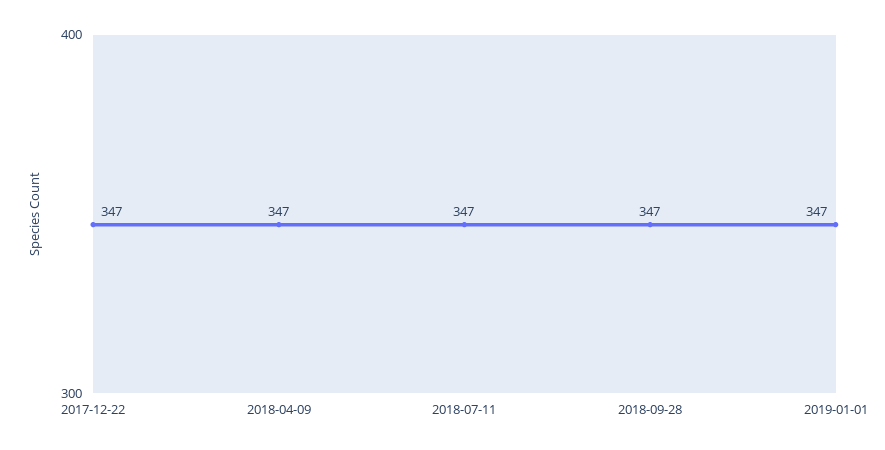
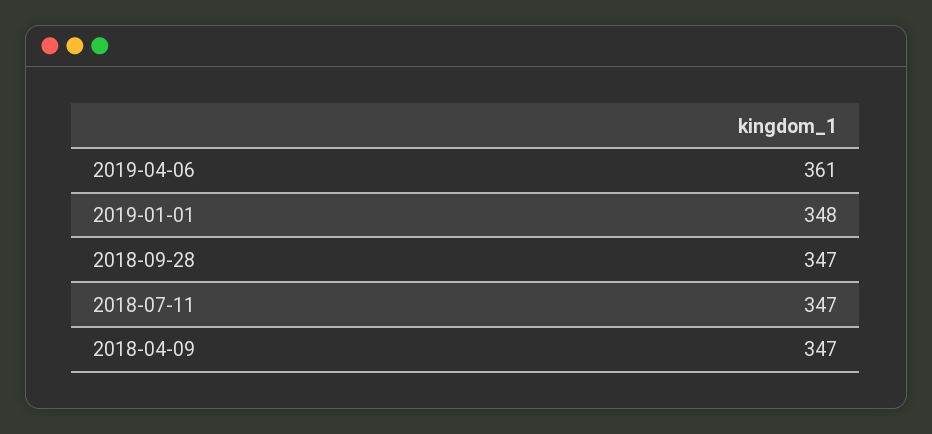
2017-12-22: 347 -> none
2019-01-01: 347 -> 348
2019-04-06: none -> 361

